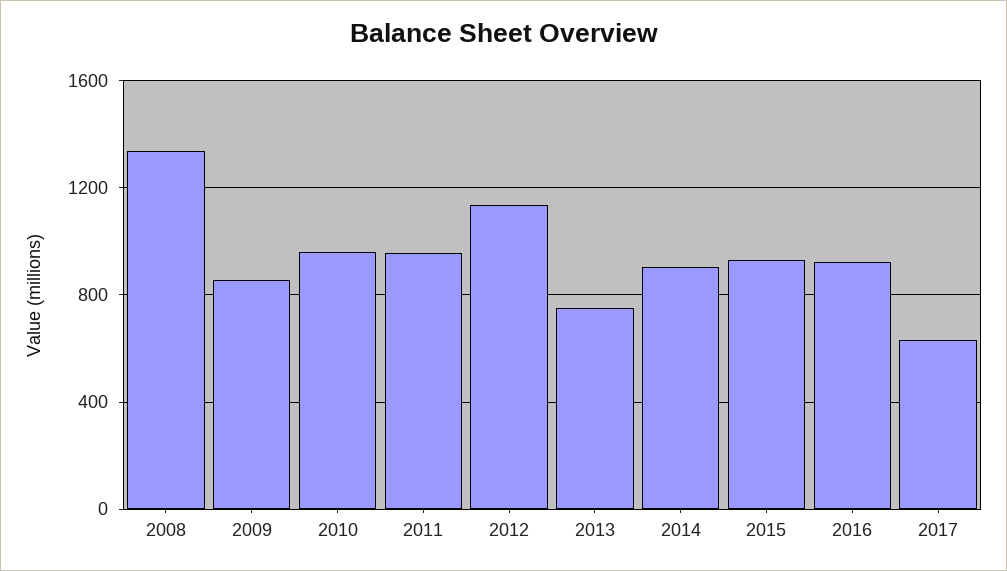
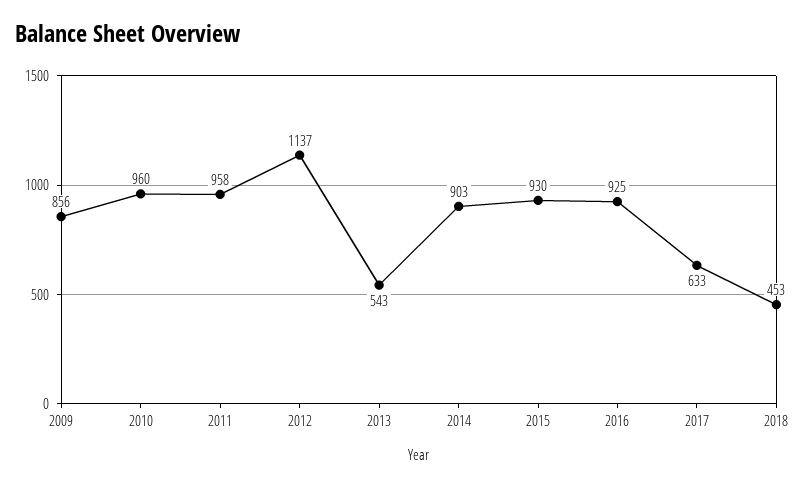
2008: 1350 -> none
2013: 750 -> 543
2018: none -> 453

